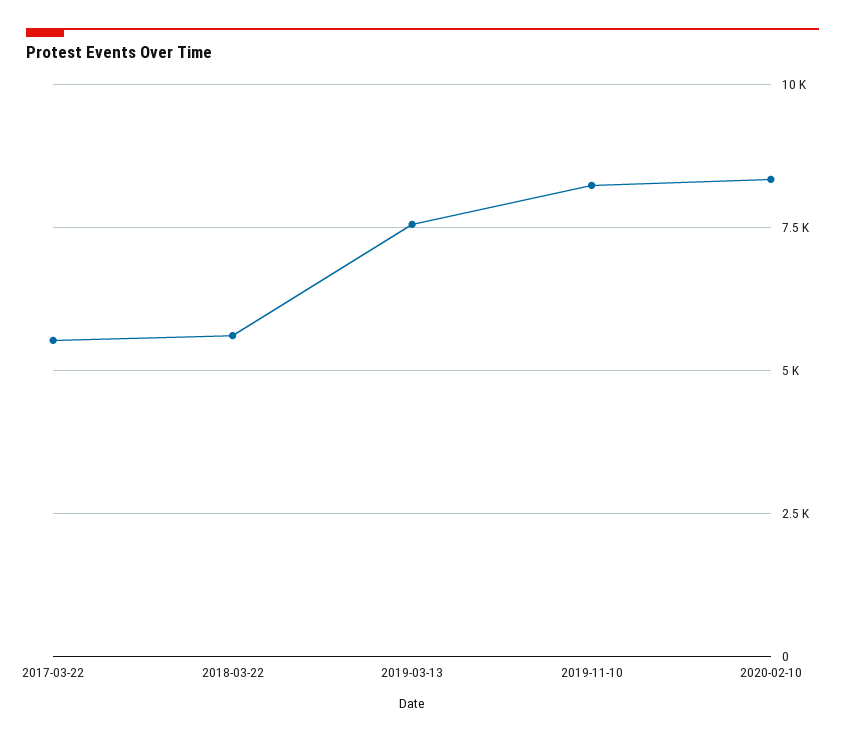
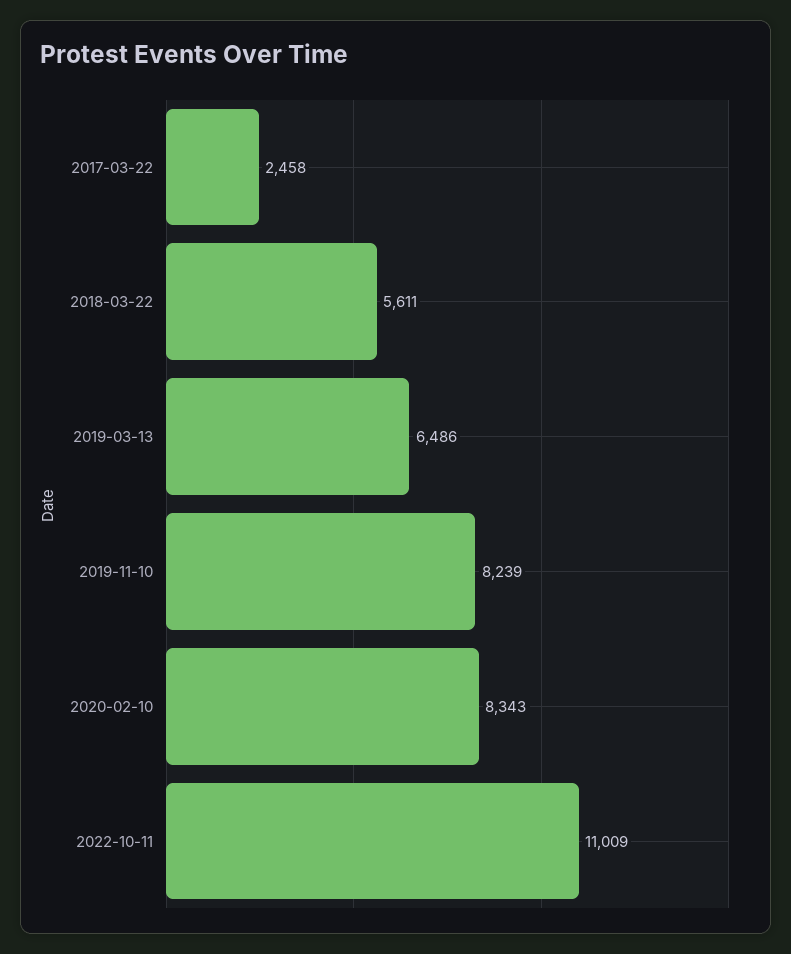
2017-03-22: 5500 -> 2458
2019-03-13: 7500 -> 6486
2022-10-11: none -> 11009

